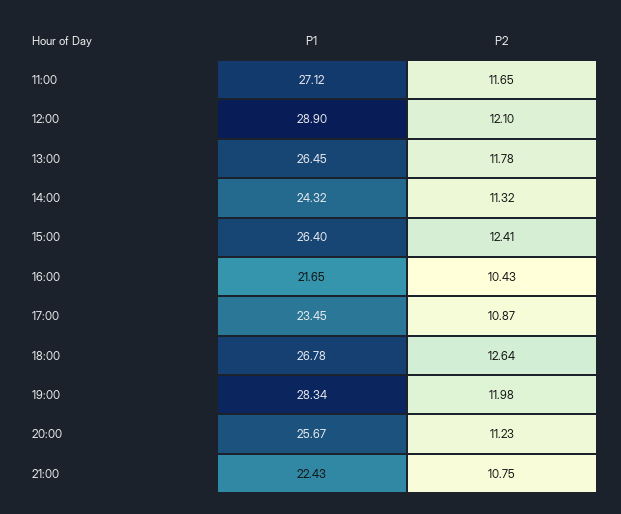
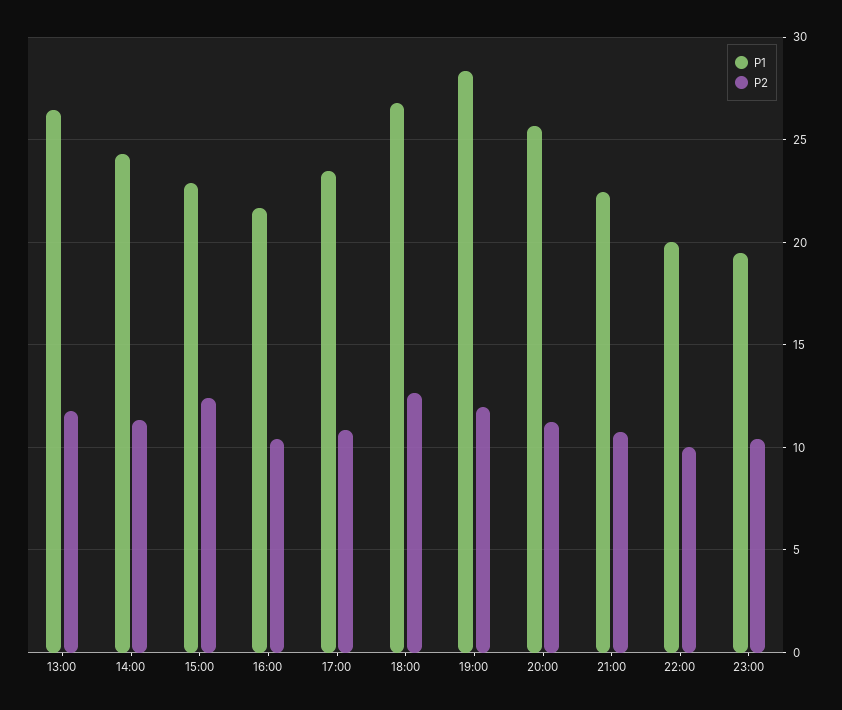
P1, 11:00: 27.12 -> none
P2, 11:00: 11.65 -> none
P1, 12:00: 28.9 -> none
P2, 12:00: 12.1 -> none
P1, 15:00: 26.4 -> 23
P1, 22:00: none -> 20
P2, 22:00: none -> 10
P1, 23:00: none -> 19.5
P2, 23:00: none -> 10.5

